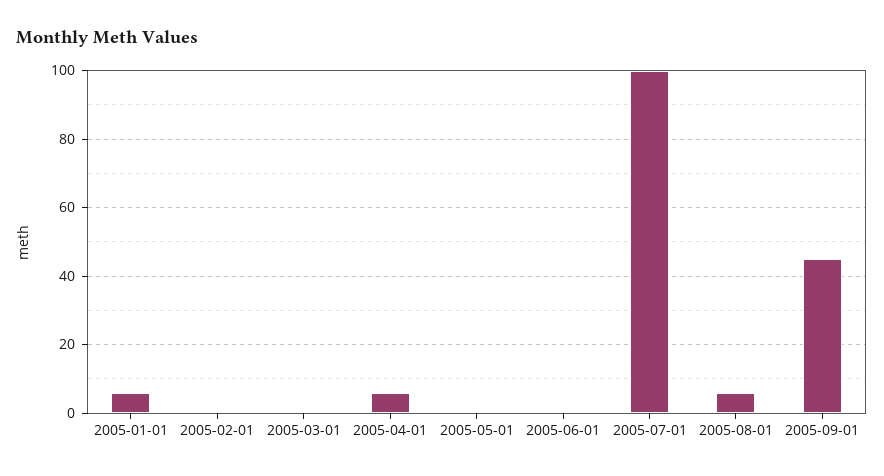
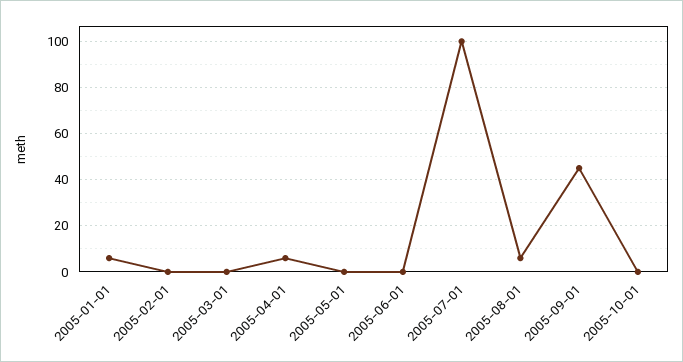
2005-10-01: none -> 0

